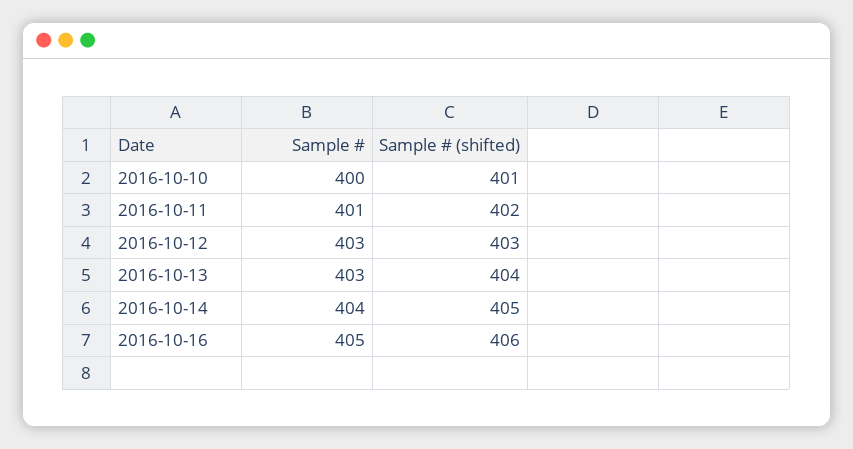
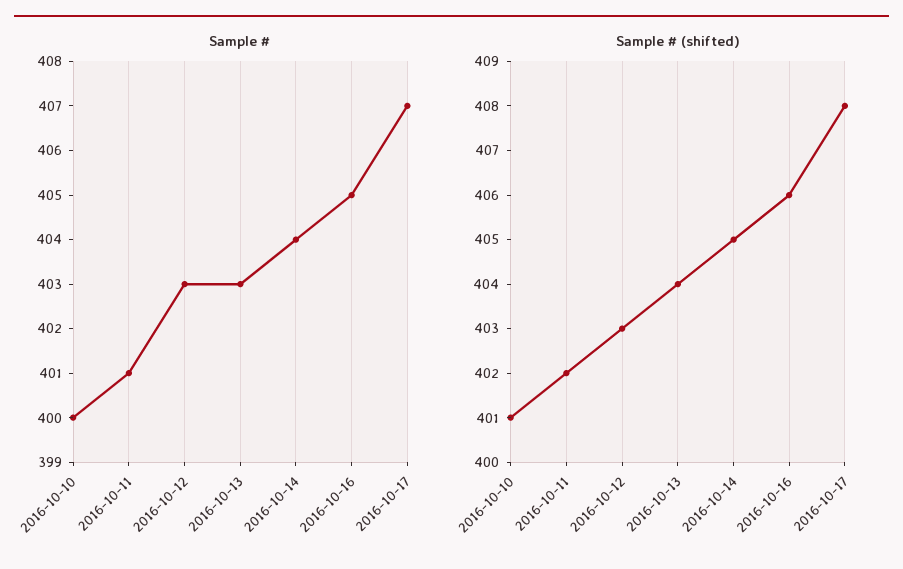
Sample #, 2016-10-17: none -> 407
Sample # (shifted), 2016-10-17: none -> 408

